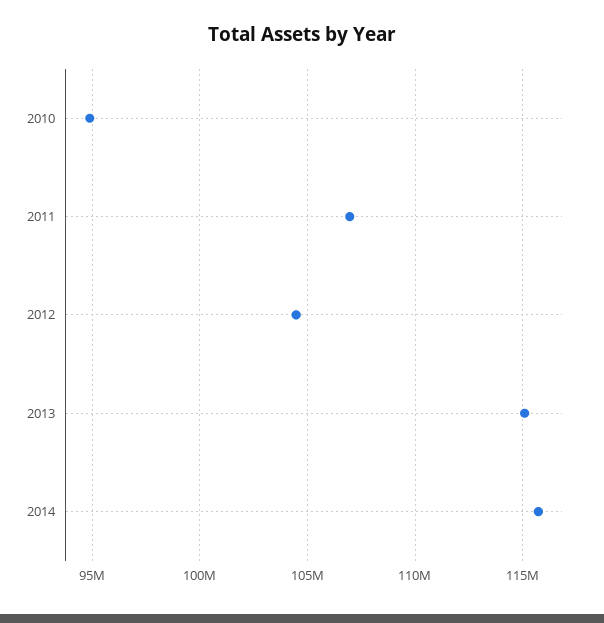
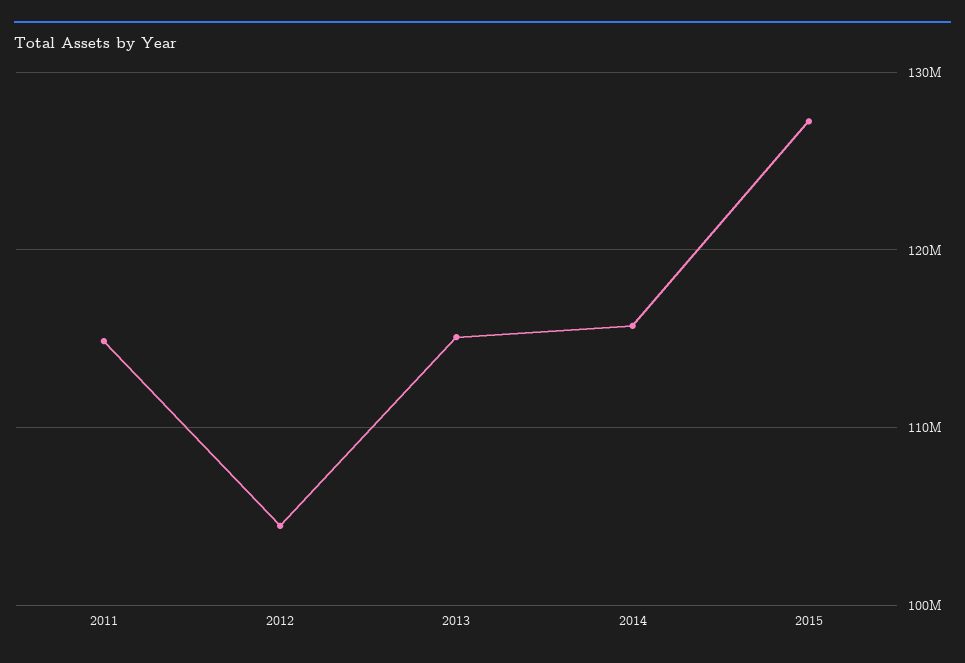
2010: 95000000 -> none
2011: 107000000 -> 115000000
2015: none -> 127000000

